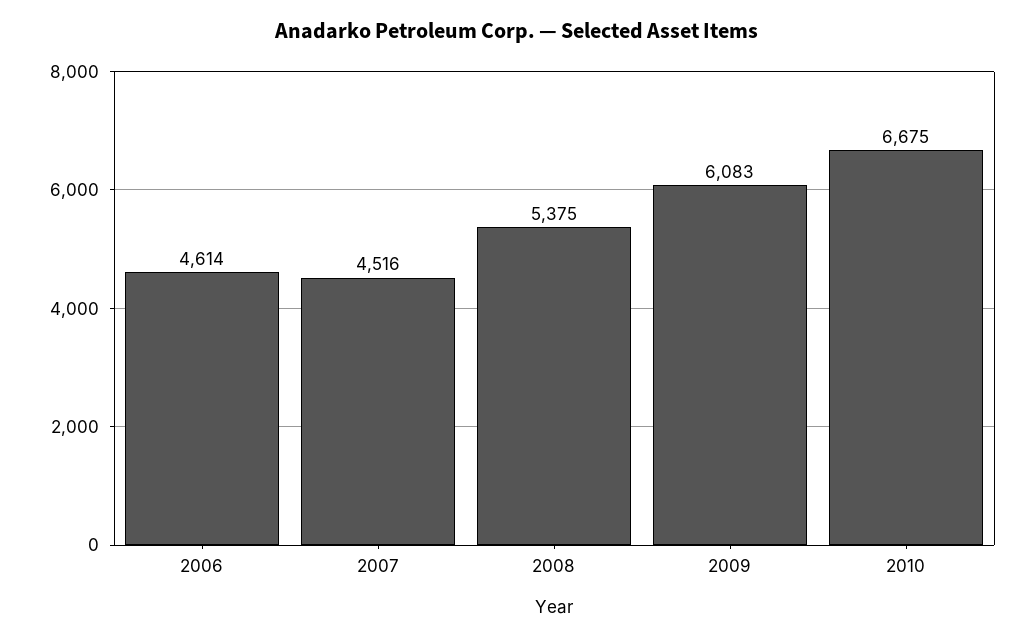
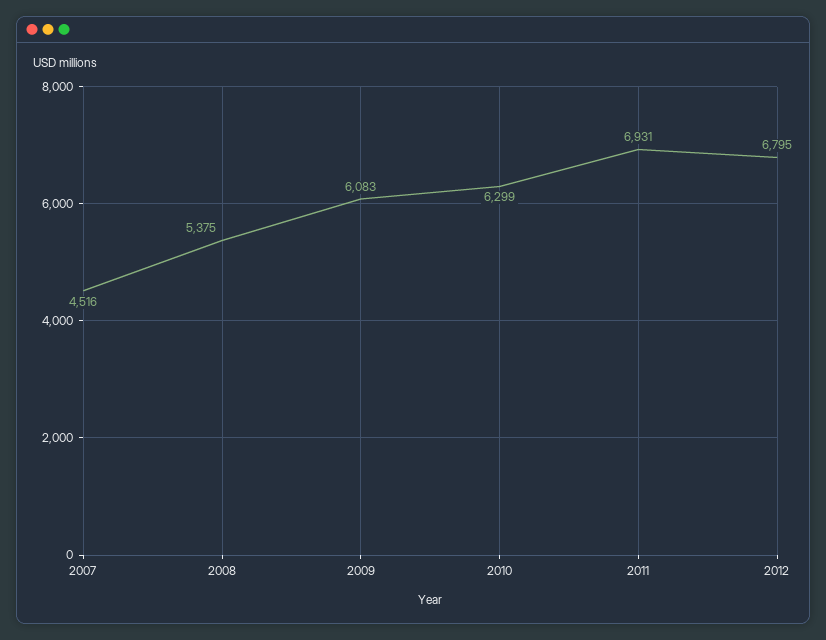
2006: 4614 -> none
2010: 6675 -> 6299
2011: none -> 6931
2012: none -> 6795

